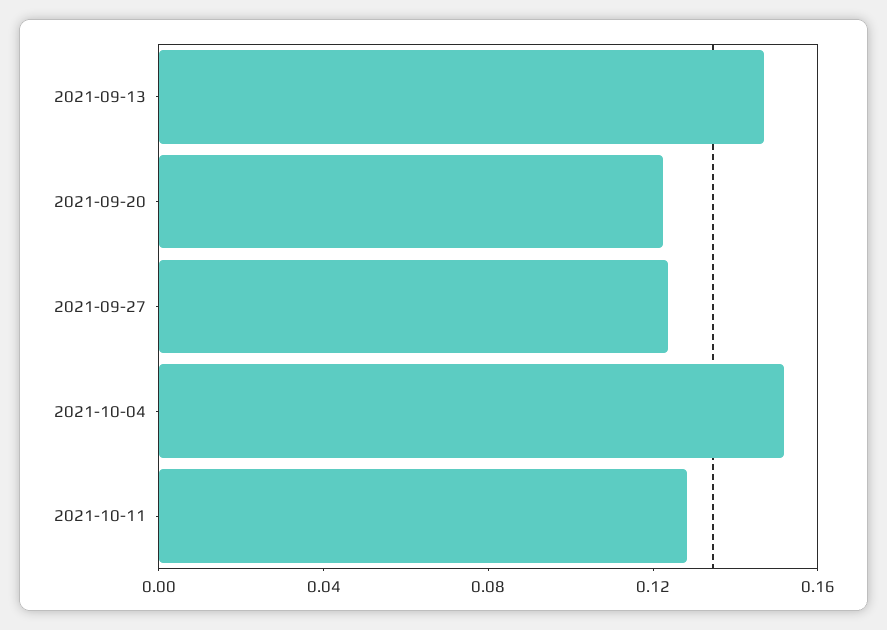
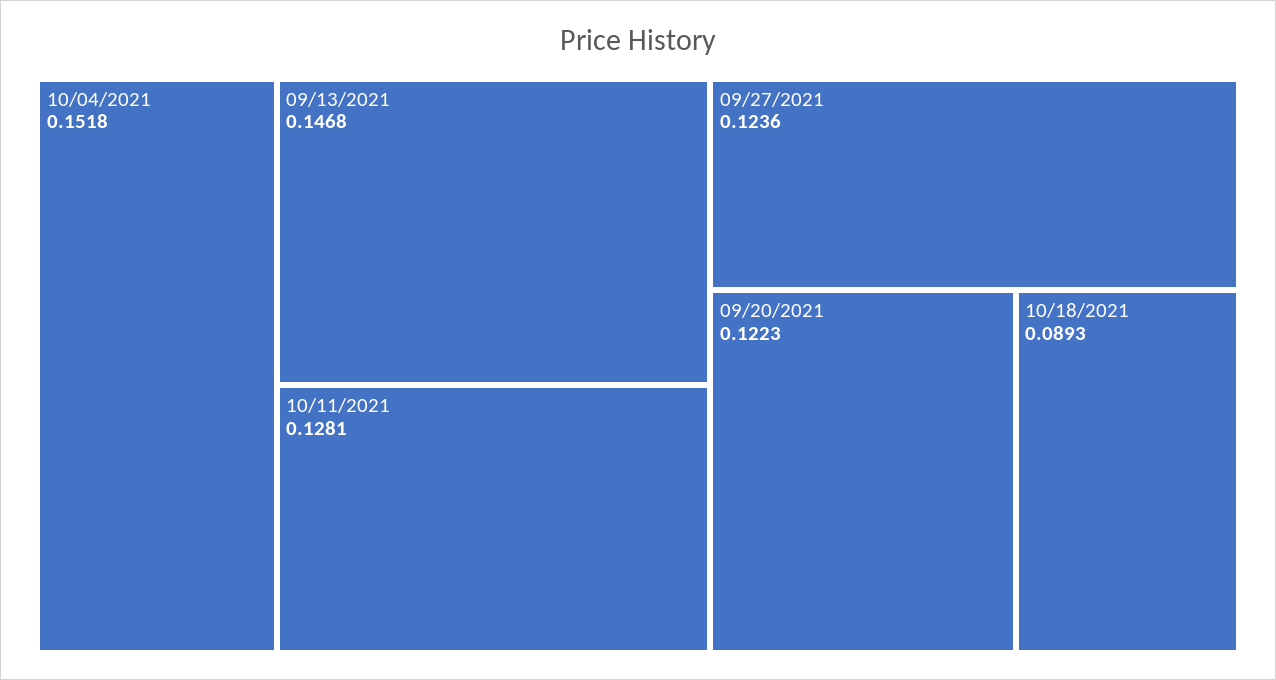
10/18/2021: none -> 0.0893

